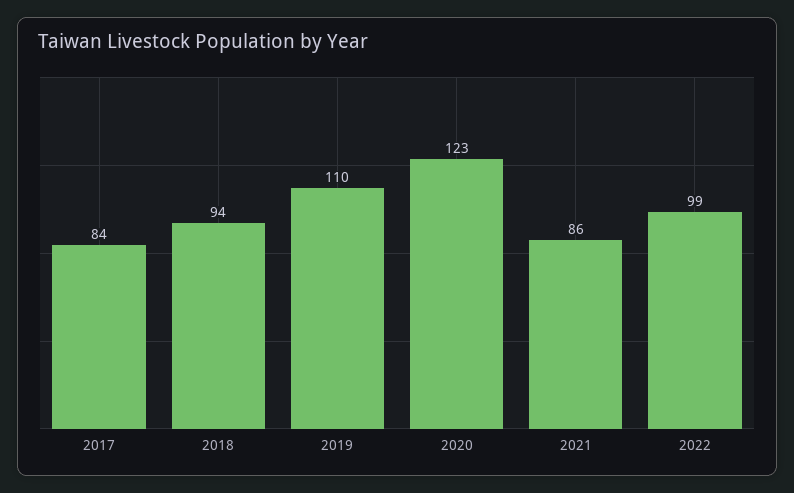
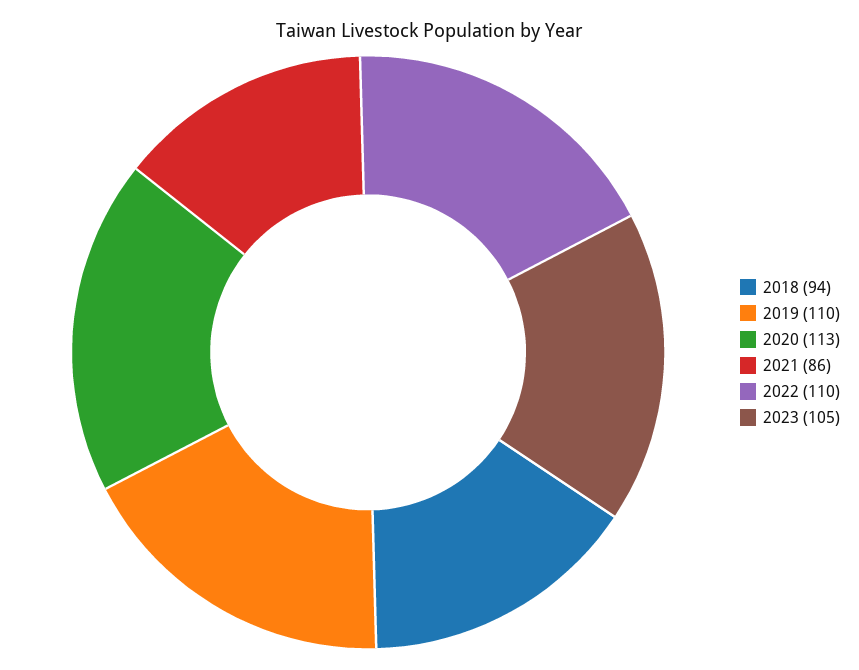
2017: 84 -> none
2020: 123 -> 113
2022: 99 -> 110
2023: none -> 105

